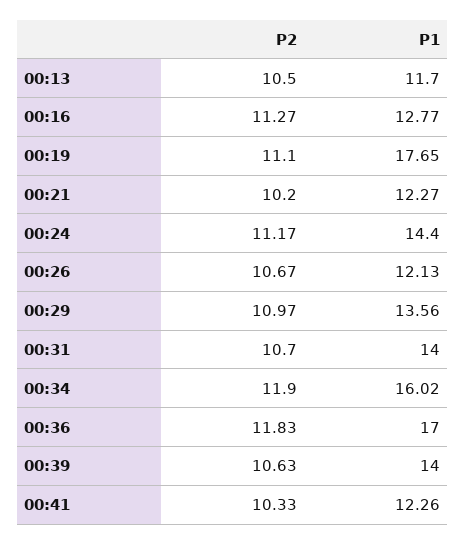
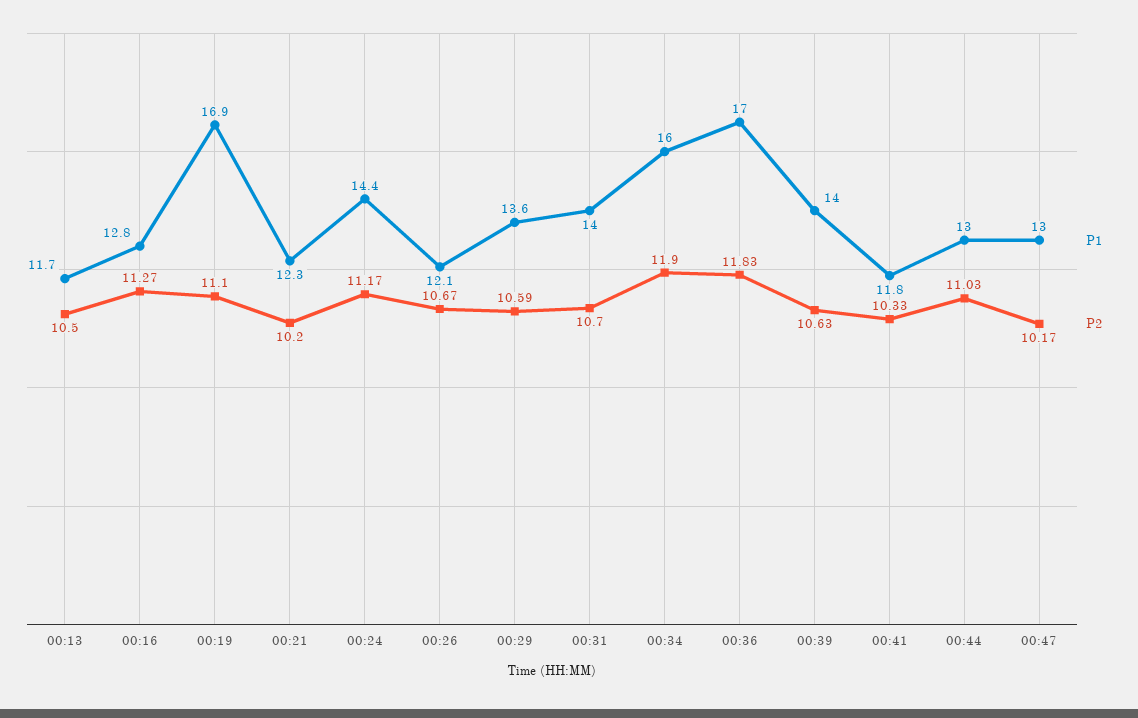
P1, 00:19: 17.65 -> 16.9
P2, 00:29: 10.97 -> 10.59
P1, 00:41: 12.26 -> 11.8
P1, 00:44: none -> 13
P2, 00:44: none -> 11.03
P1, 00:47: none -> 13
P2, 00:47: none -> 10.17

